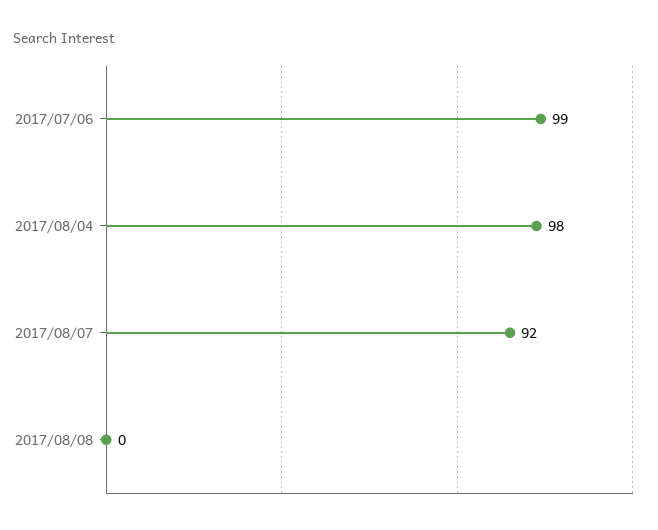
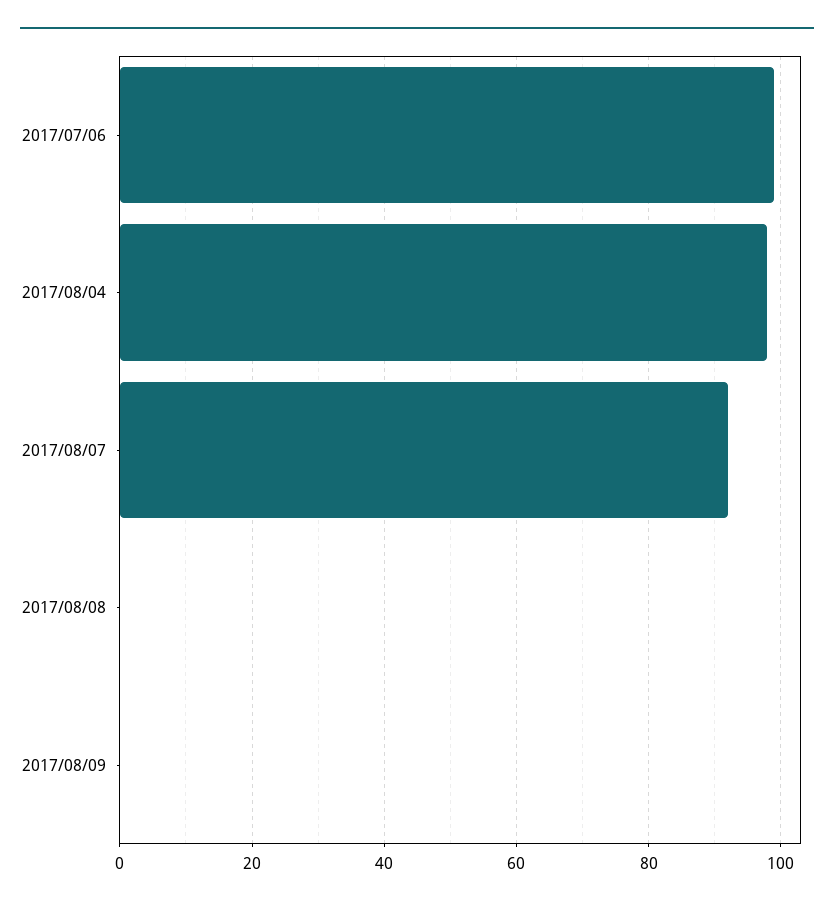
2017/08/09: none -> 0

